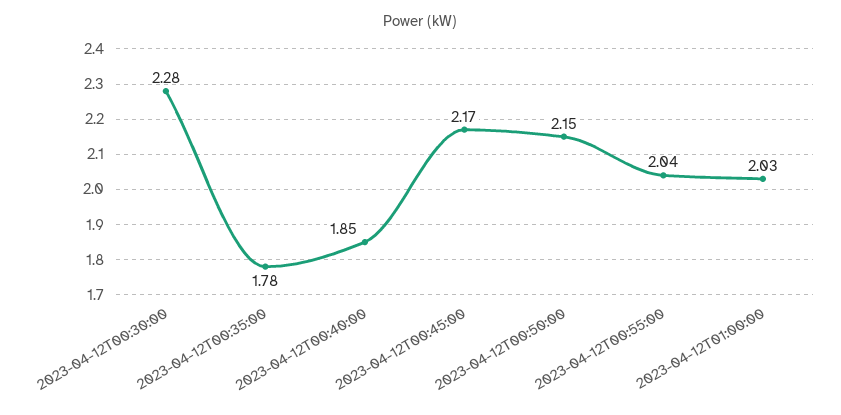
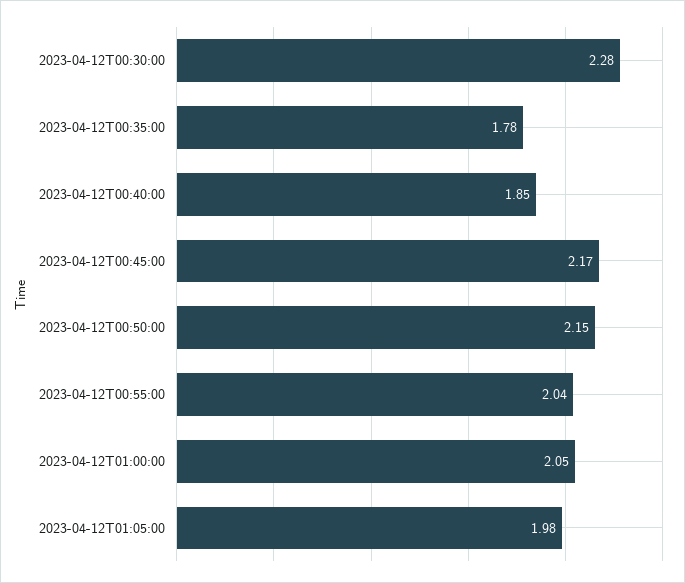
2023-04-12T01:00:00: 2.03 -> 2.05
2023-04-12T01:05:00: none -> 1.98

